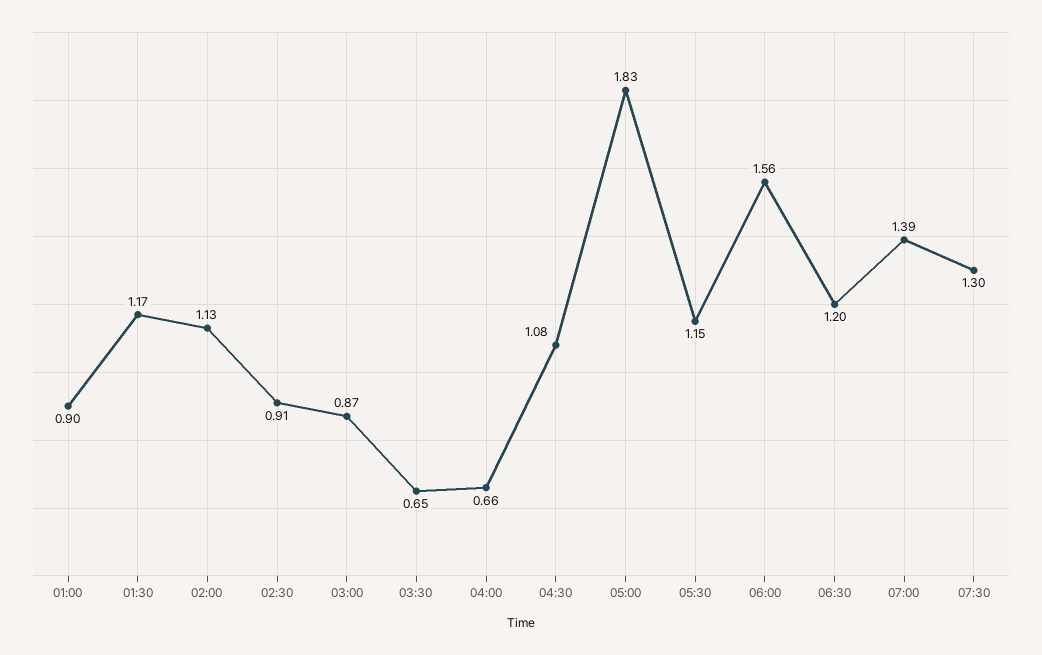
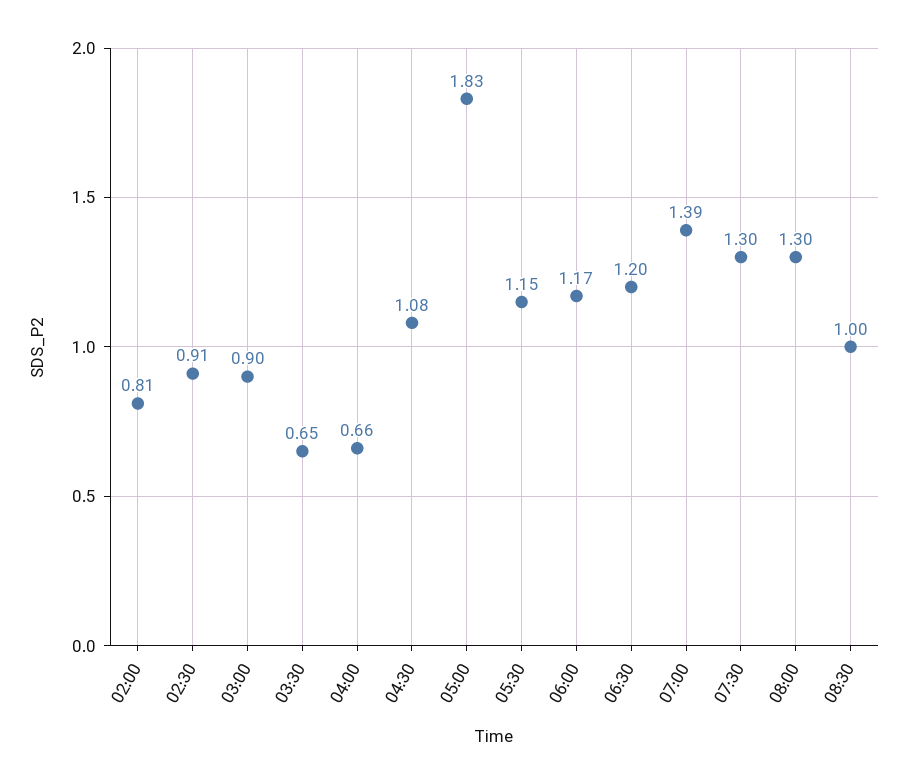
01:00: 0.9 -> none
01:30: 1.17 -> none
02:00: 1.13 -> 0.81
03:00: 0.87 -> 0.9
06:00: 1.56 -> 1.17
08:00: none -> 1.3
08:30: none -> 1

